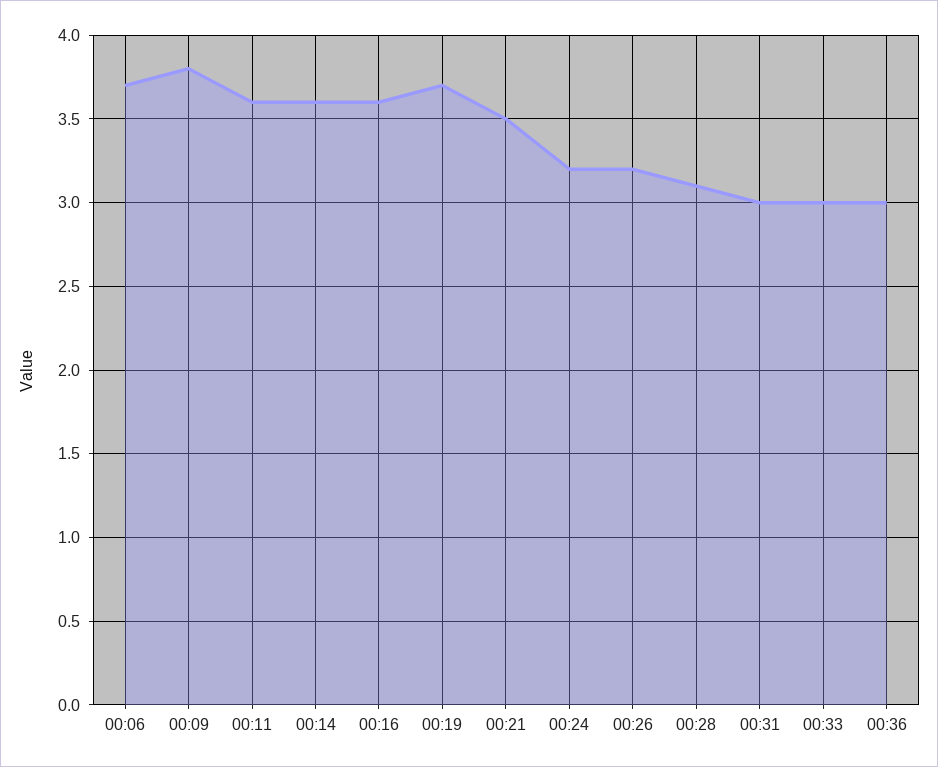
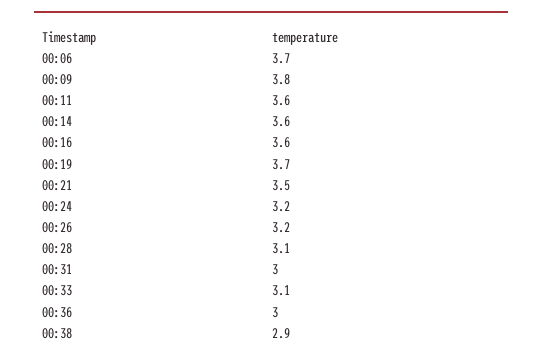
00:33: 3 -> 3.1
00:38: none -> 2.9

